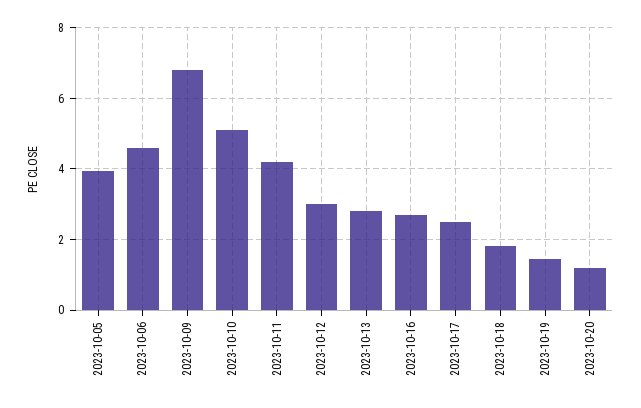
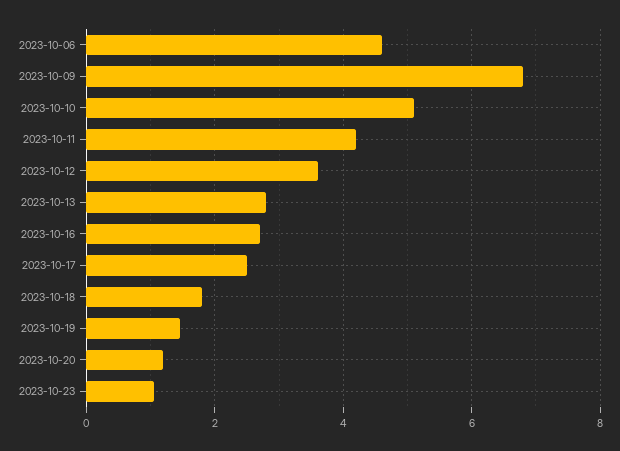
2023-10-05: 4 -> none
2023-10-12: 3 -> 3.6
2023-10-23: none -> 1

